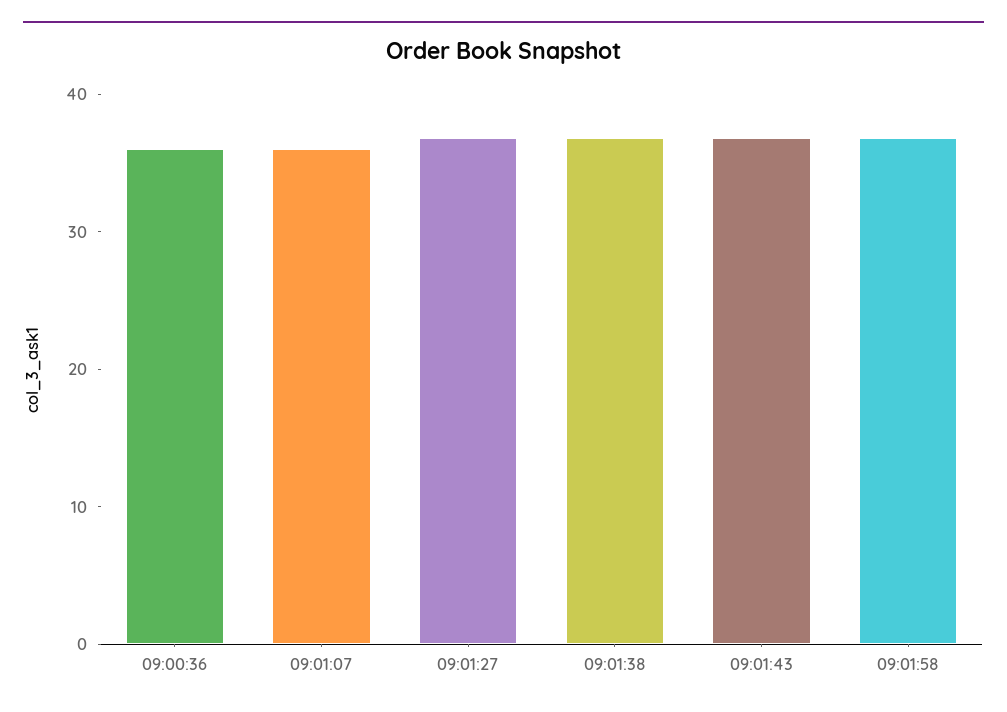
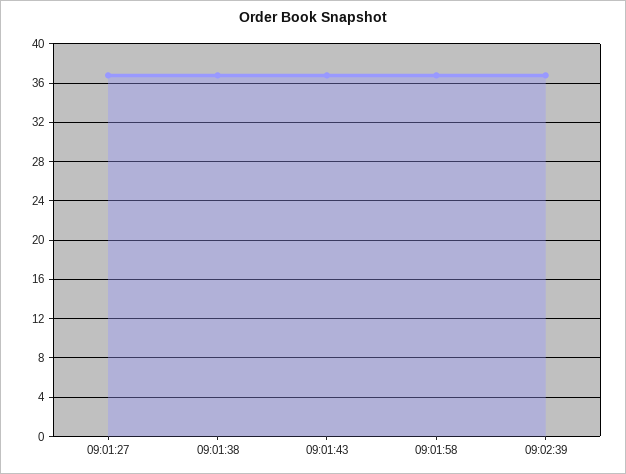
09:00:36: 36 -> none
09:01:07: 36 -> none
09:02:39: none -> 37

